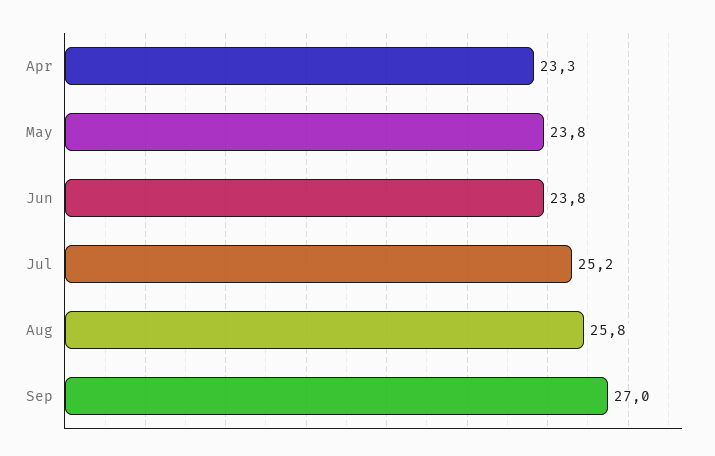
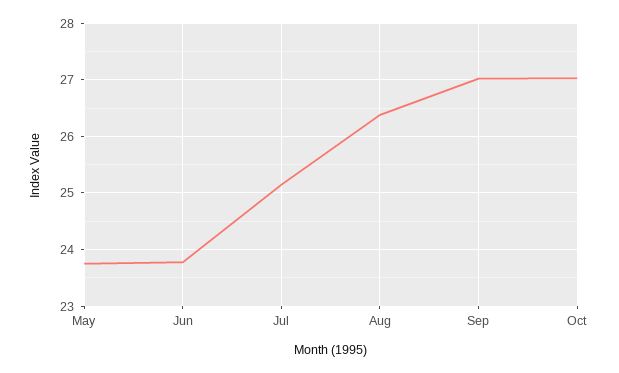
Apr: 23.3 -> none
Aug: 25.8 -> 26.4
Oct: none -> 27

